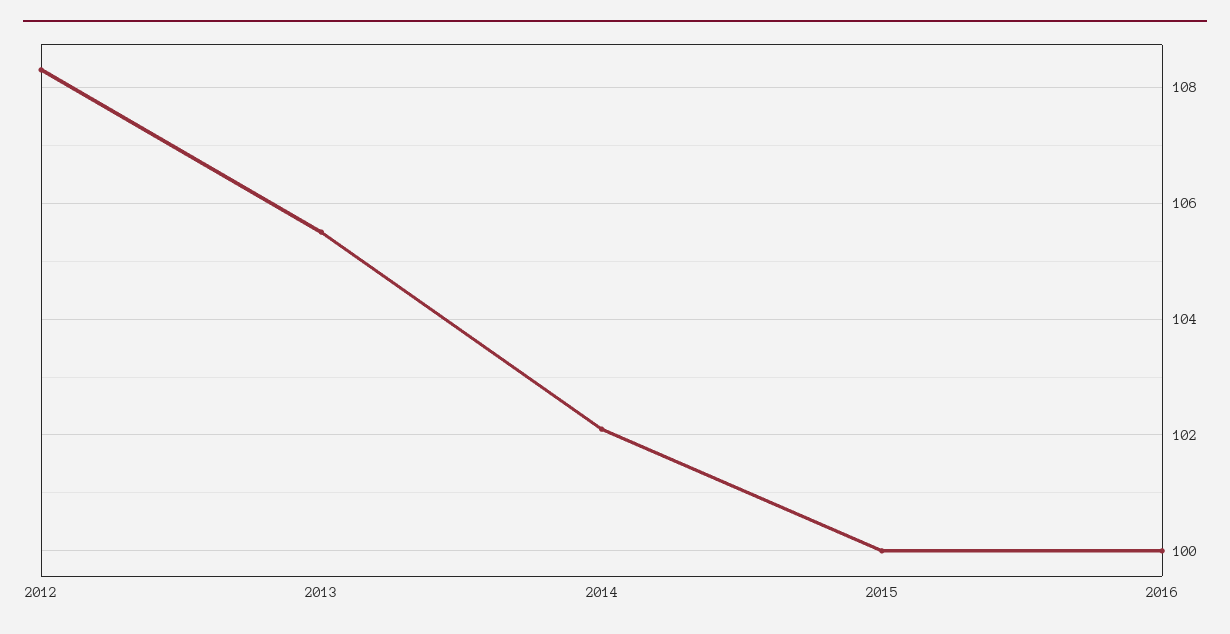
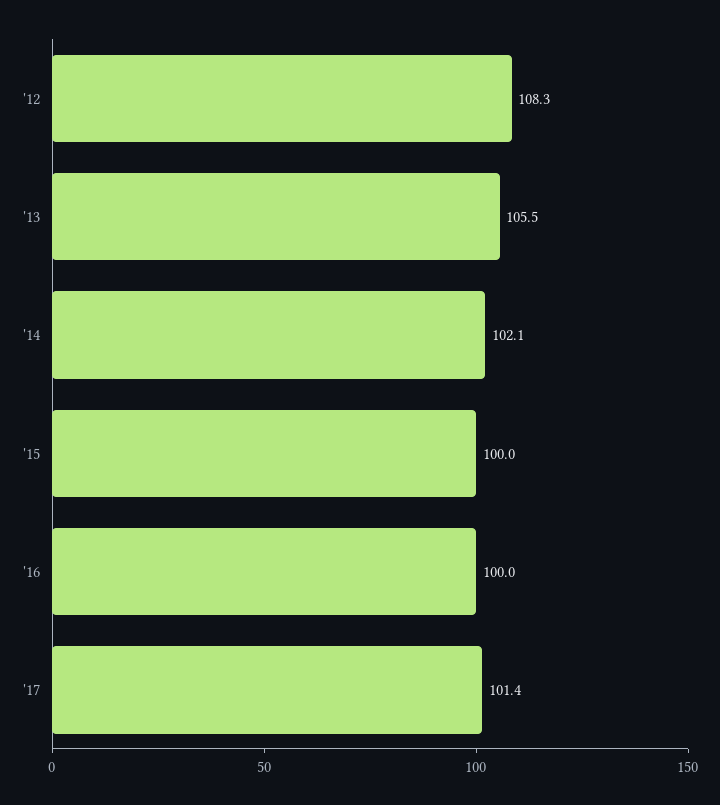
'17: none -> 101.4

